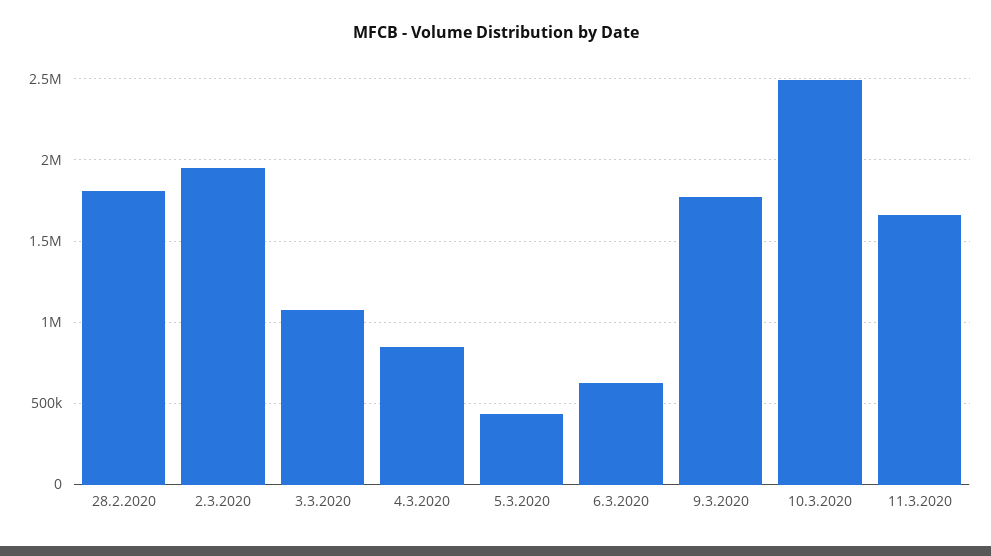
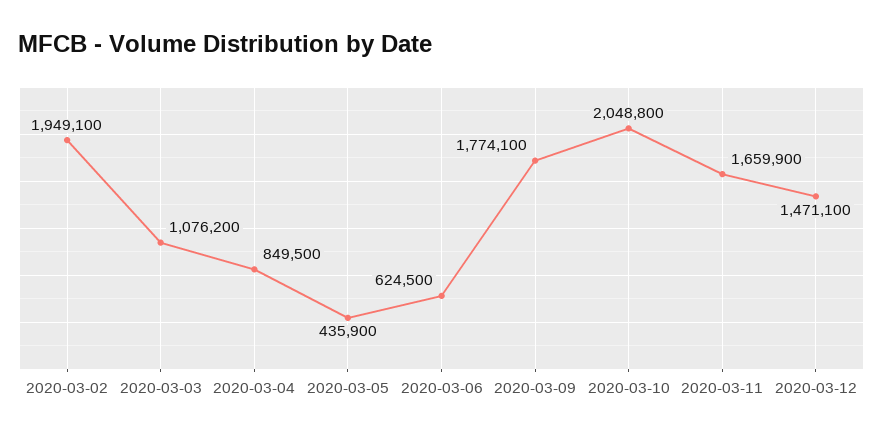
28.2.2020: 1800000 -> none
10.3.2020: 2500000 -> 2048800
2020-03-12: none -> 1471100

